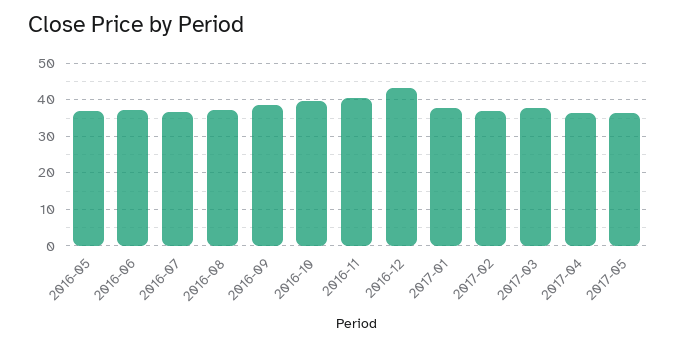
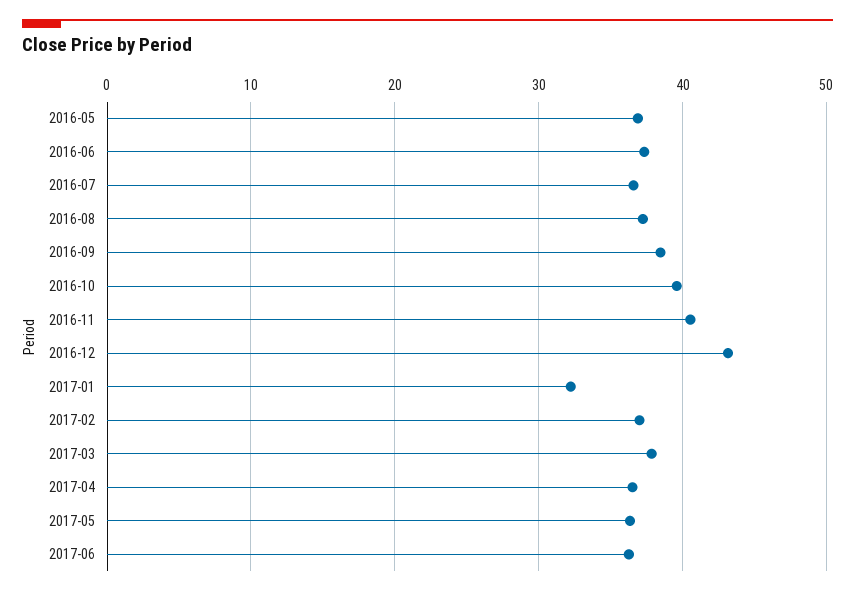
2017-01: 38 -> 32
2017-06: none -> 36

